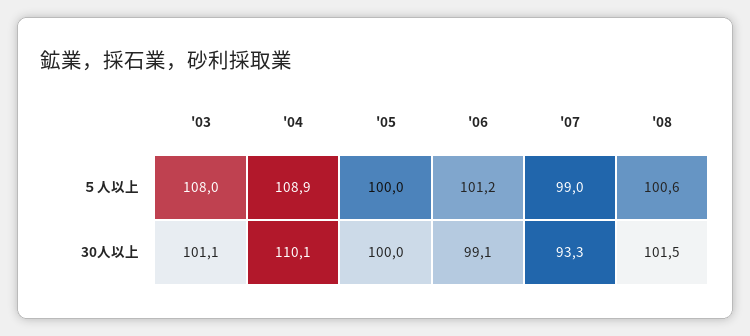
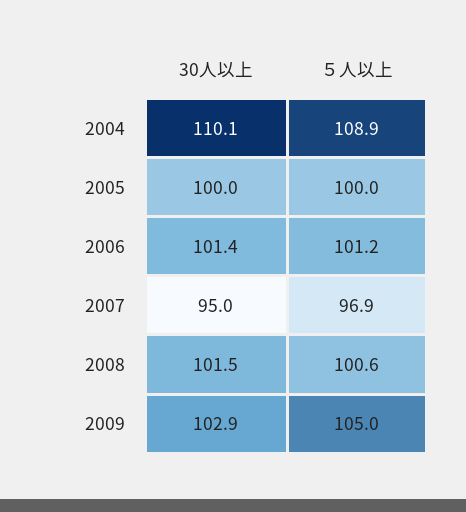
'03, ５人以上: 108 -> none
'07, ５人以上: 99 -> 96.9
'03, 30人以上: 101.1 -> none
'06, 30人以上: 99.1 -> 101.4
'07, 30人以上: 93.3 -> 95
2009, 30人以上: none -> 102.9
2009, ５人以上: none -> 105

